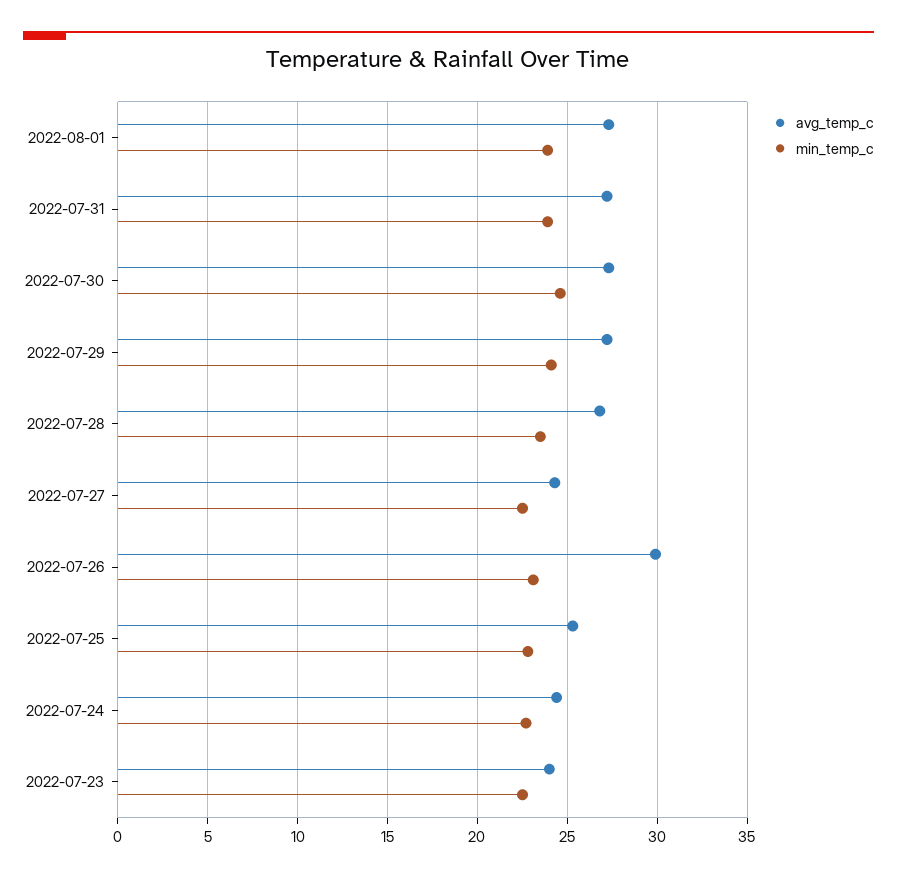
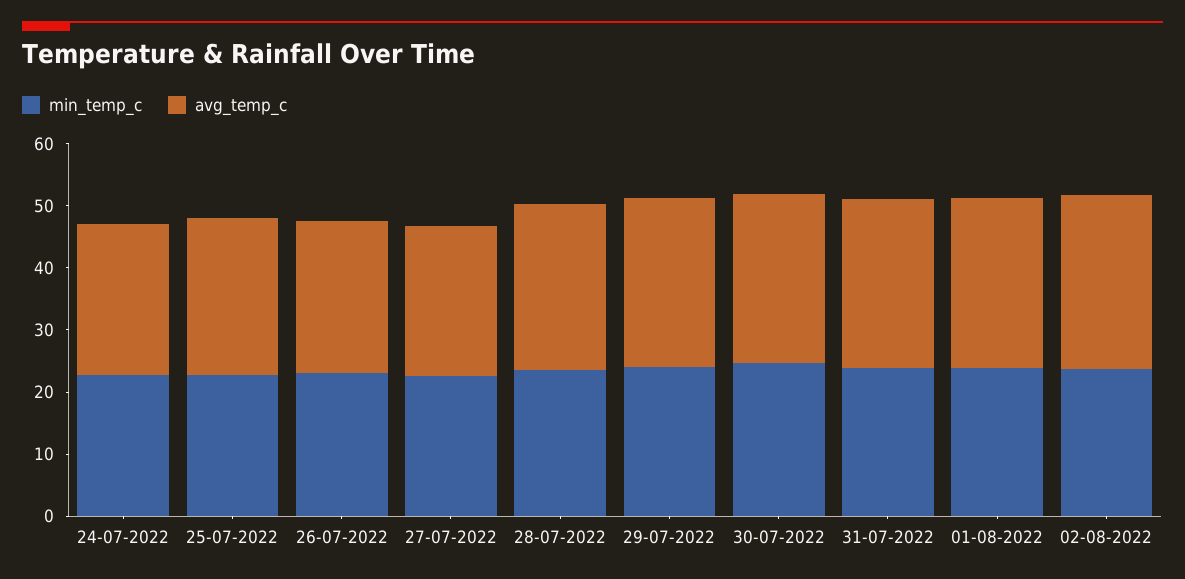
avg_temp_c, 2022-07-26: 30 -> 24
avg_temp_c, 2022-07-23: 24 -> none
min_temp_c, 2022-07-23: 22.5 -> none
min_temp_c, 02-08-2022: none -> 24
avg_temp_c, 02-08-2022: none -> 28

